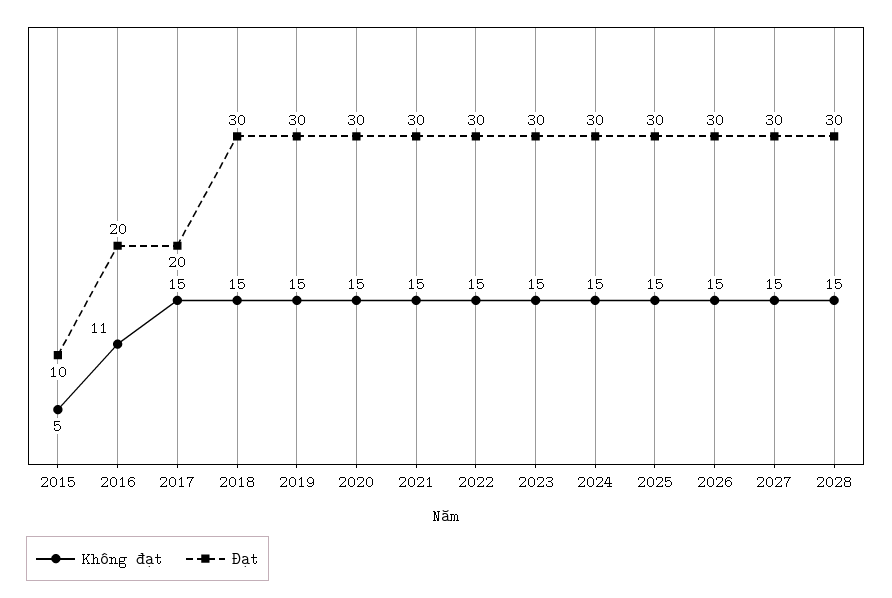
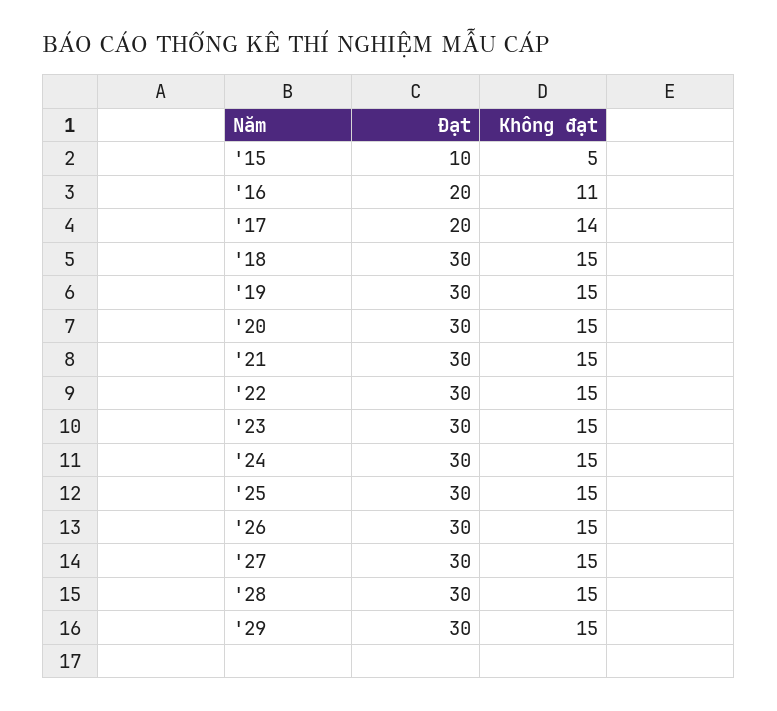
Không đạt, 2017: 15 -> 14
Đạt, '29: none -> 30
Không đạt, '29: none -> 15

